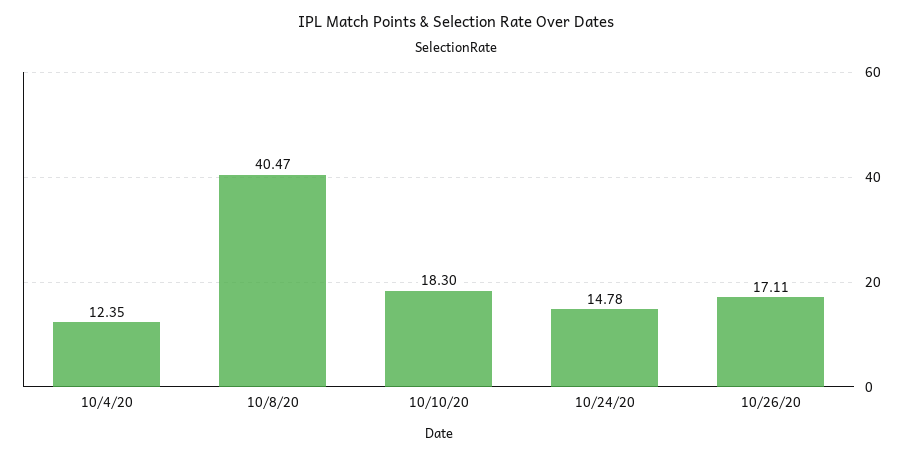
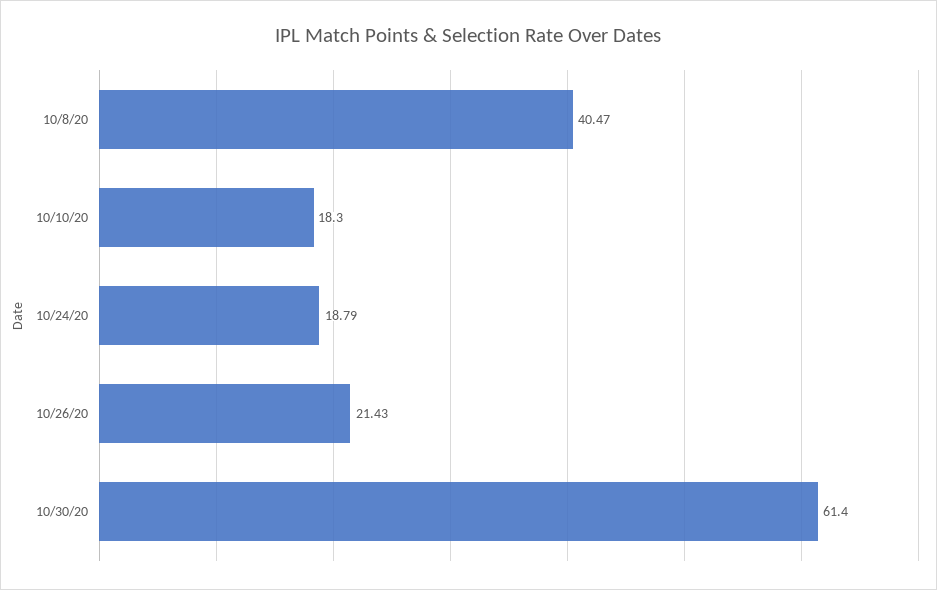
10/4/20: 12.35 -> none
10/24/20: 14.78 -> 18.79
10/26/20: 17.11 -> 21.43
10/30/20: none -> 61.4

